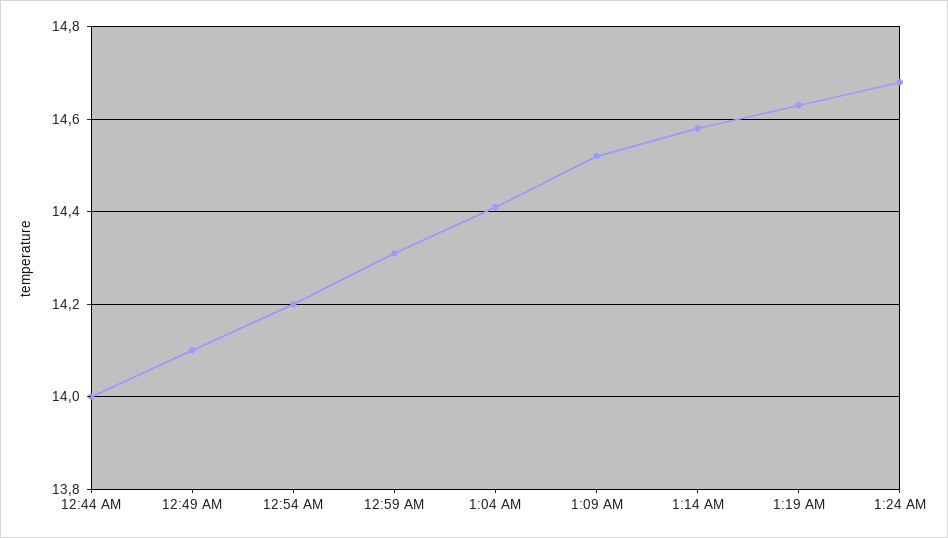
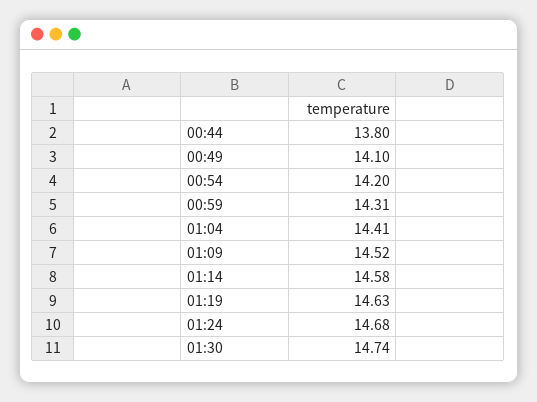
12:44 AM: 14 -> 13.8
01:30: none -> 14.74

